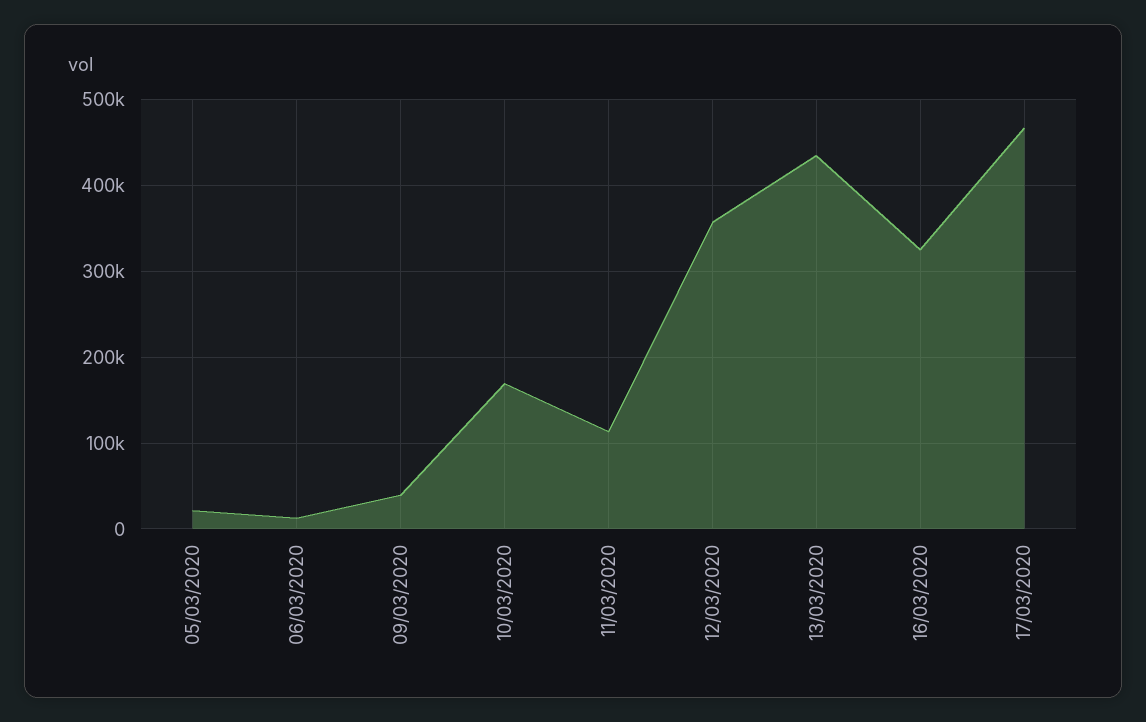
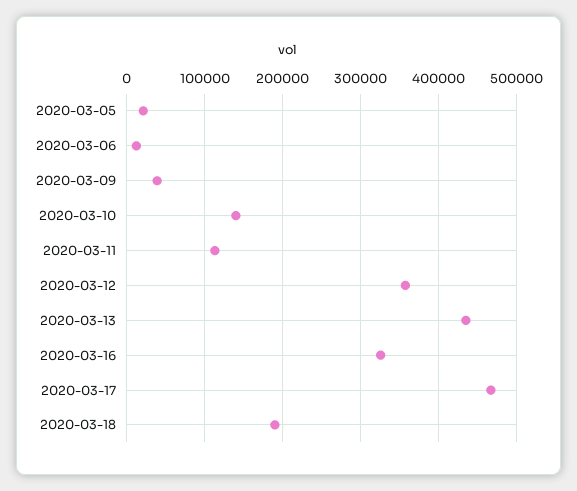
10/03/2020: 170000 -> 140000
2020-03-18: none -> 190000

